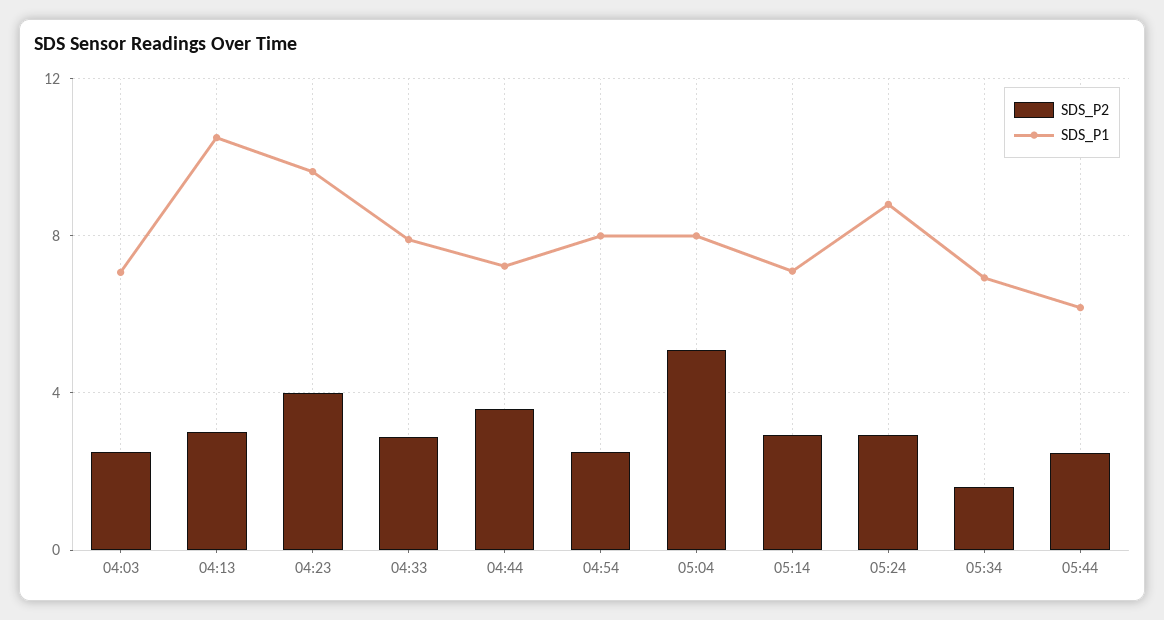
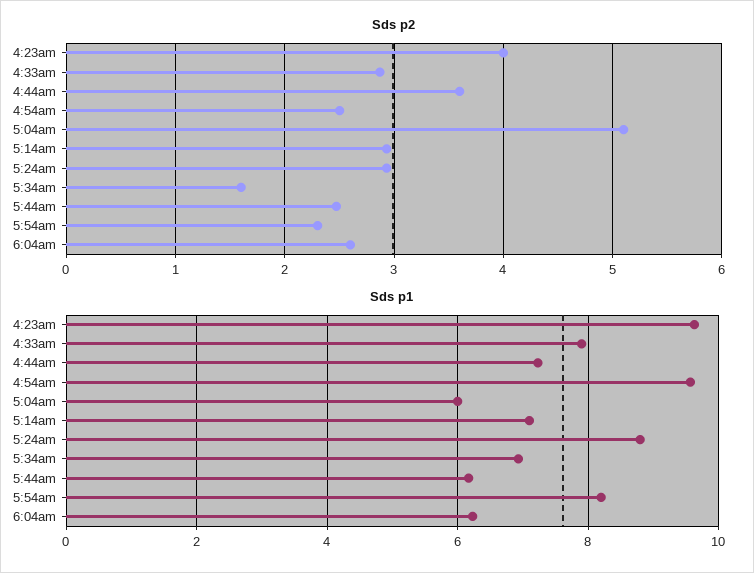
SDS_P2, 04:03: 2.5 -> none
SDS_P1, 04:03: 7 -> none
SDS_P2, 04:13: 3 -> none
SDS_P1, 04:13: 10.5 -> none
SDS_P1, 04:54: 8 -> 9.6
SDS_P1, 05:04: 8 -> 6
SDS_P2, 5:54am: none -> 2.3
SDS_P2, 6:04am: none -> 2.6
SDS_P1, 5:54am: none -> 8.2
SDS_P1, 6:04am: none -> 6.2

